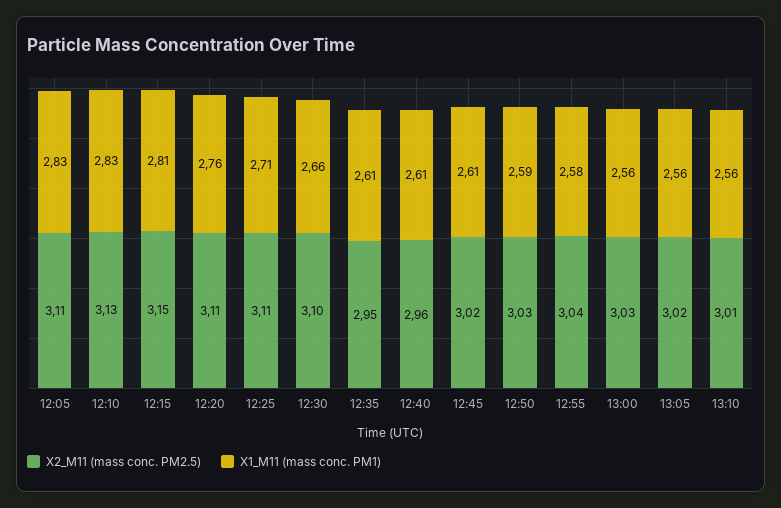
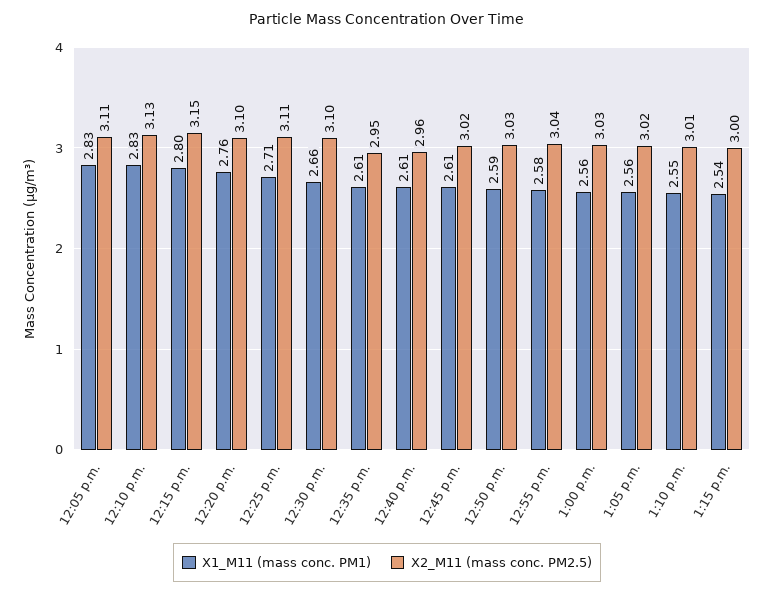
X1_M11 (mass conc. PM1), 12:15: 2.81 -> 2.8
X2_M11 (mass conc. PM2.5), 12:20: 3.11 -> 3.1
X1_M11 (mass conc. PM1), 13:10: 2.56 -> 2.55
X1_M11 (mass conc. PM1), 1:15 p.m.: none -> 2.54
X2_M11 (mass conc. PM2.5), 1:15 p.m.: none -> 3

